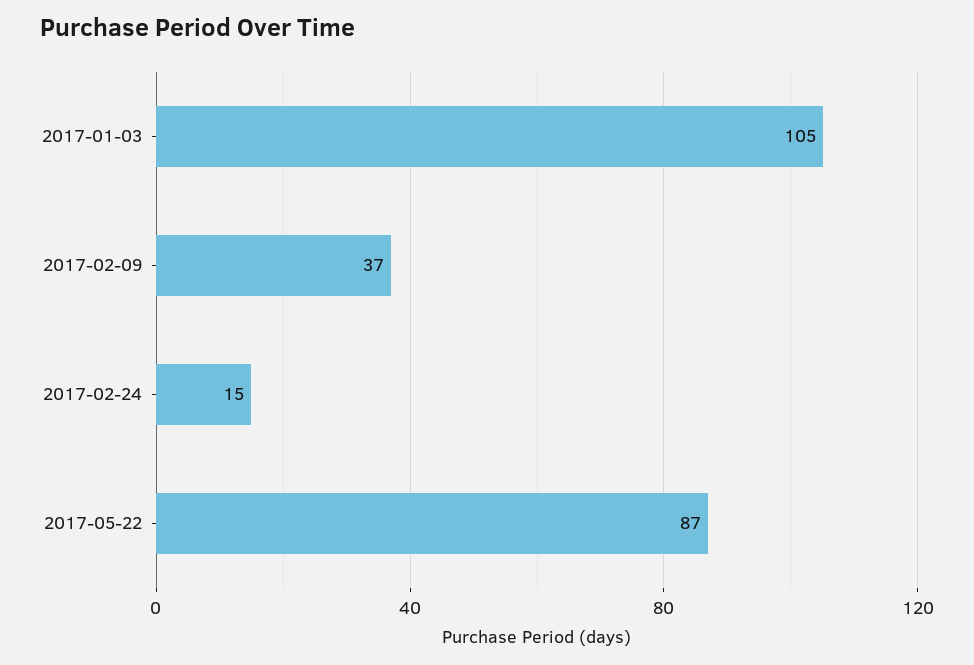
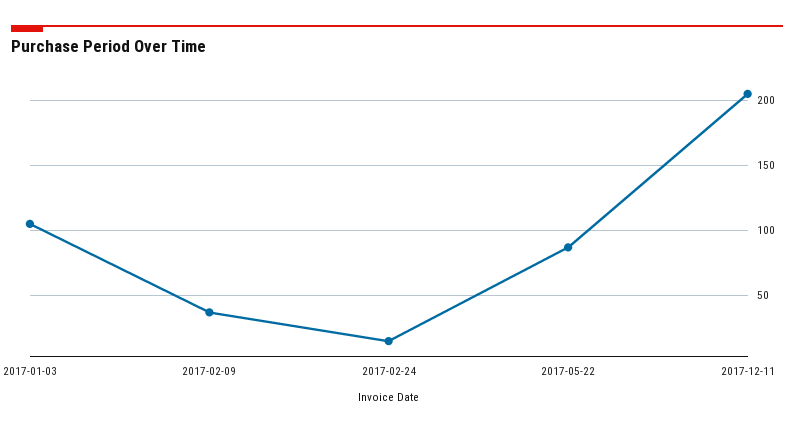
2017-12-11: none -> 205

